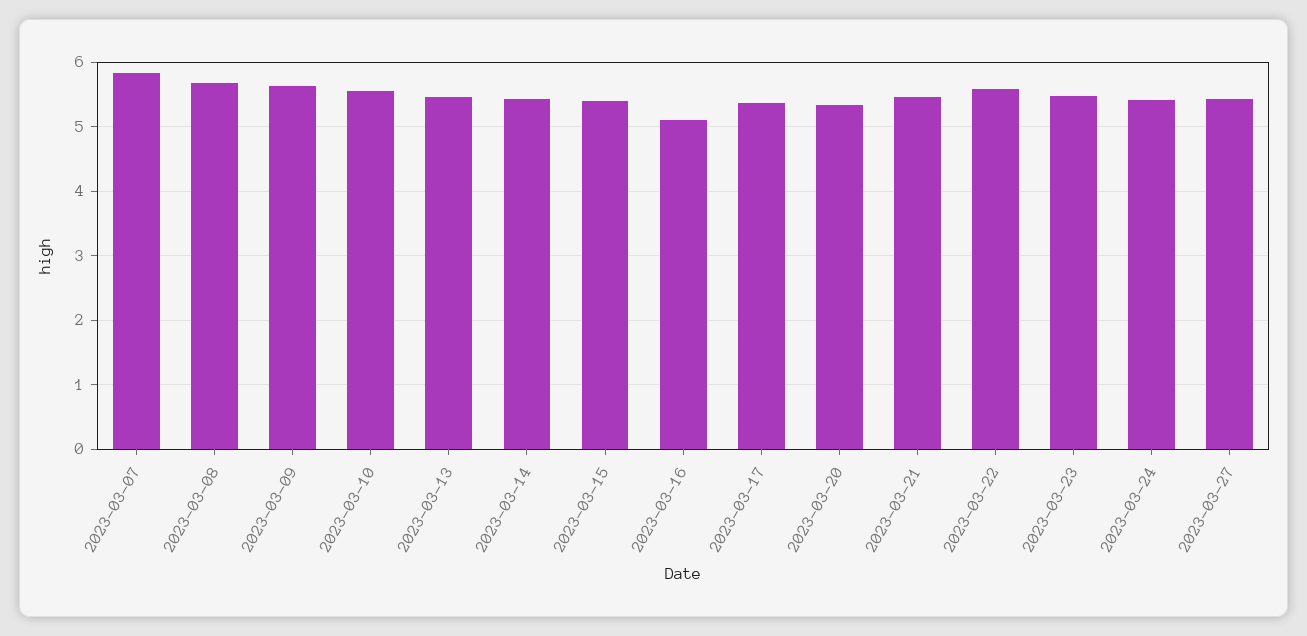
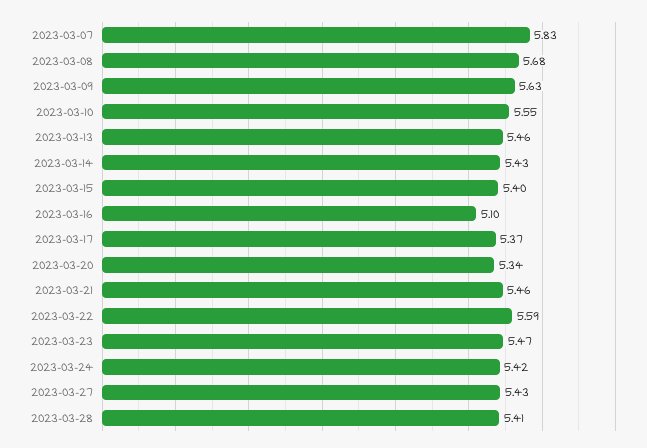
2023-03-28: none -> 5.41

